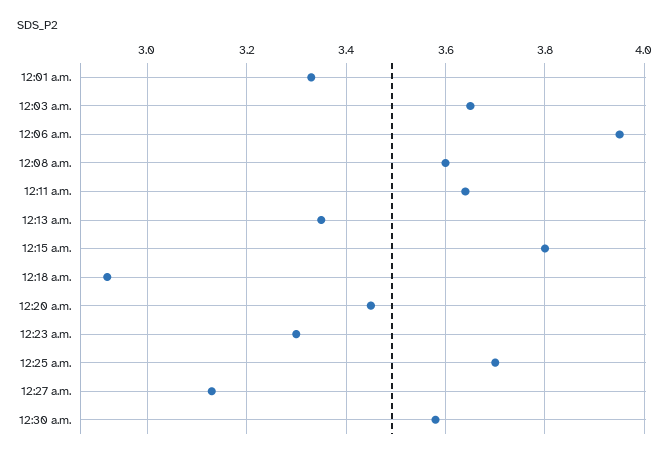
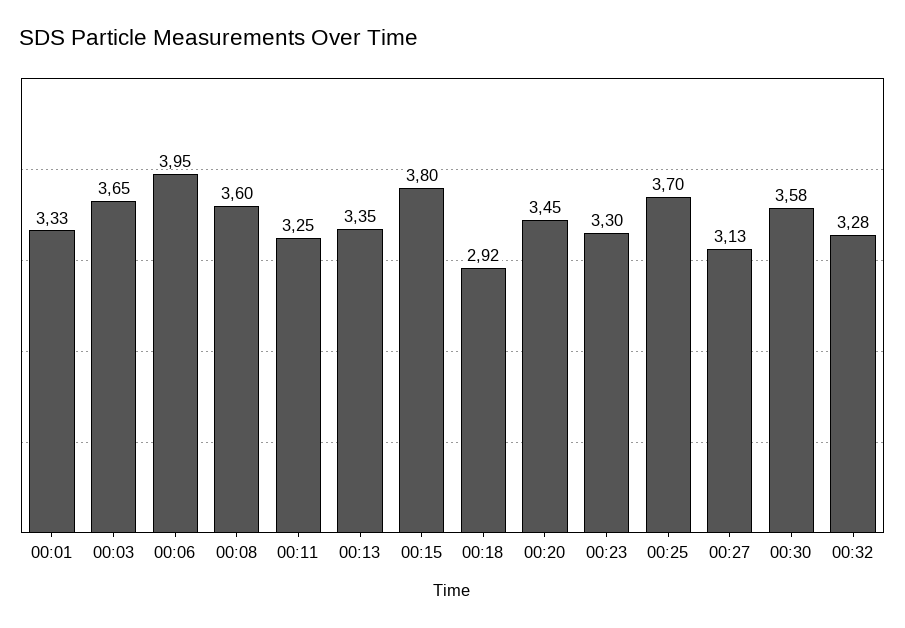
12:11 a.m.: 3.65 -> 3.25
00:32: none -> 3.28

